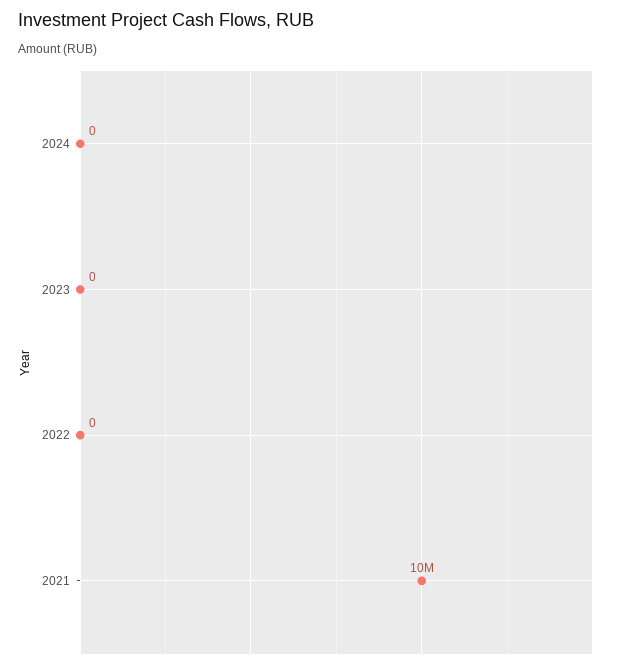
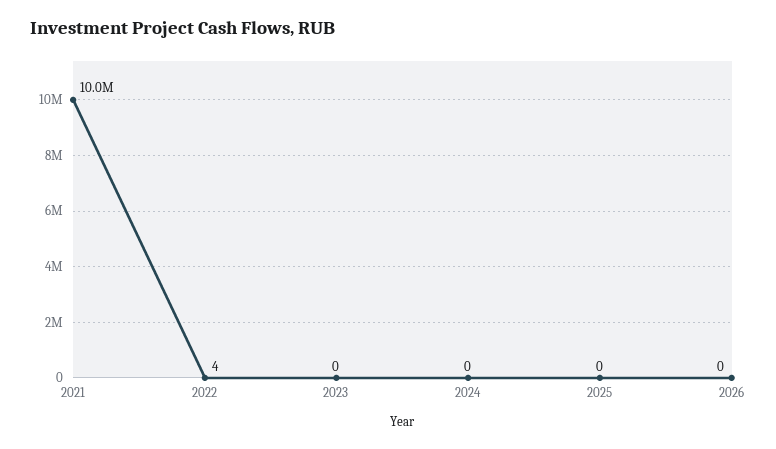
2022: 0 -> 4
2025: none -> 0
2026: none -> 0

